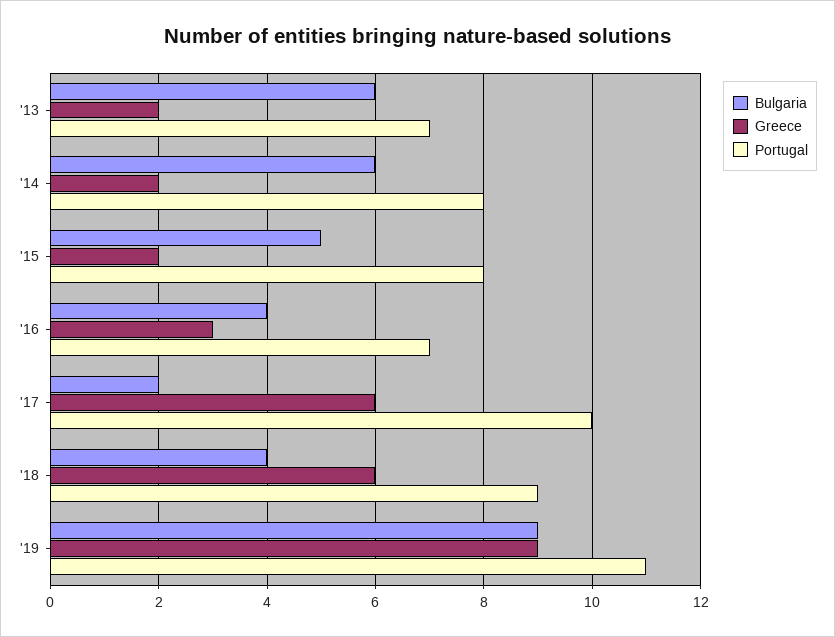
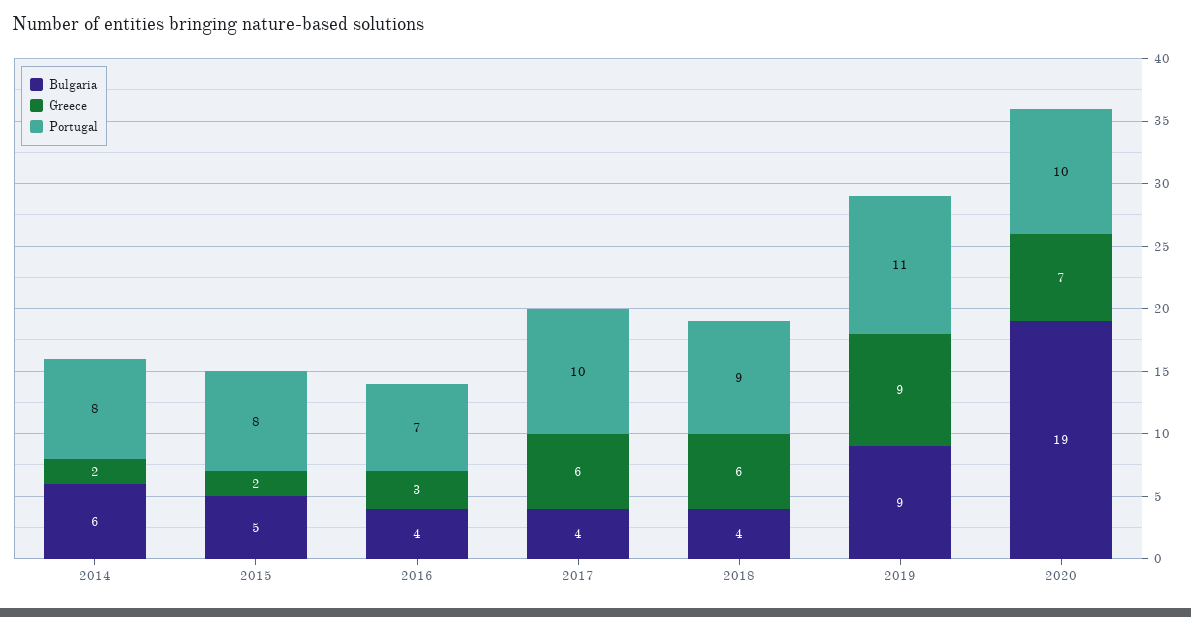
Bulgaria, '13: 6 -> none
Greece, '13: 2 -> none
Portugal, '13: 7 -> none
Bulgaria, '17: 2 -> 4
Bulgaria, 2020: none -> 19
Greece, 2020: none -> 7
Portugal, 2020: none -> 10

